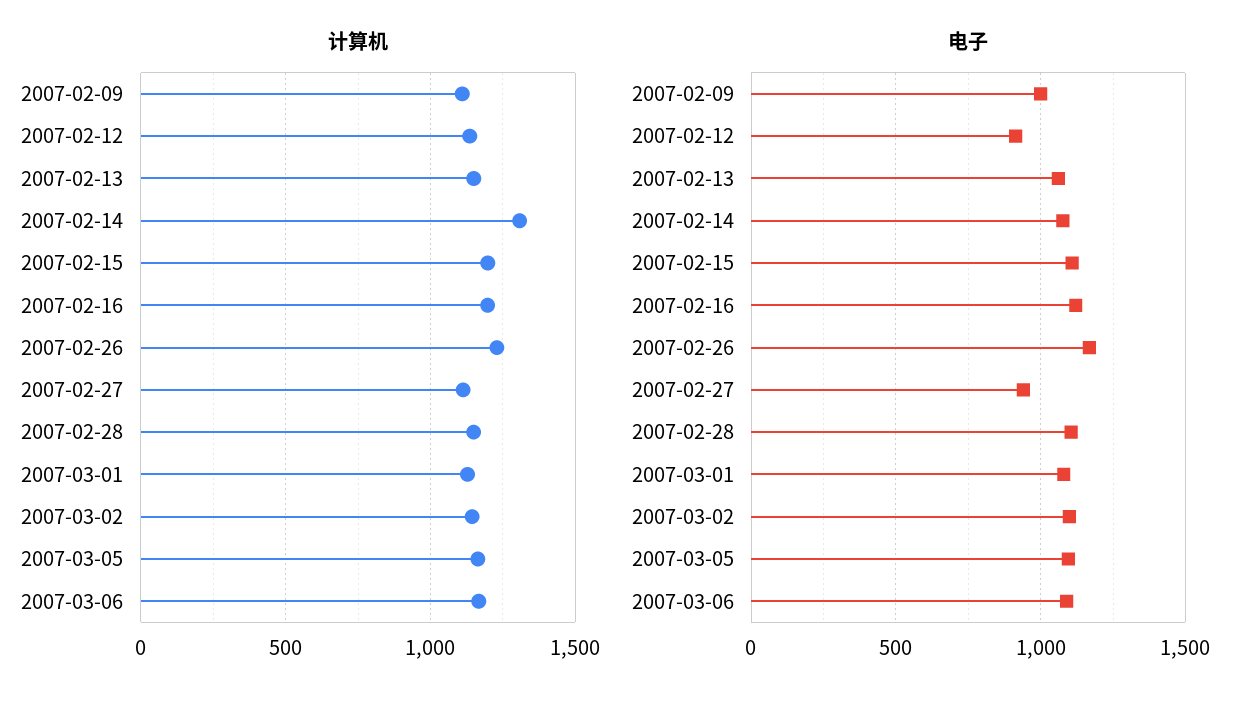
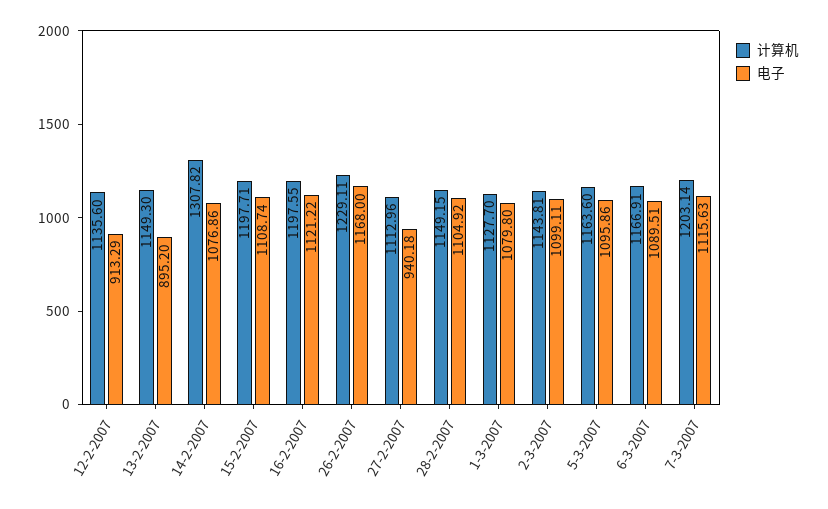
计算机, 2007-02-09: 1100 -> none
电子, 2007-02-09: 1000 -> none
电子, 2007-02-13: 1050 -> 895.2
计算机, 7-3-2007: none -> 1203.14
电子, 7-3-2007: none -> 1115.63

